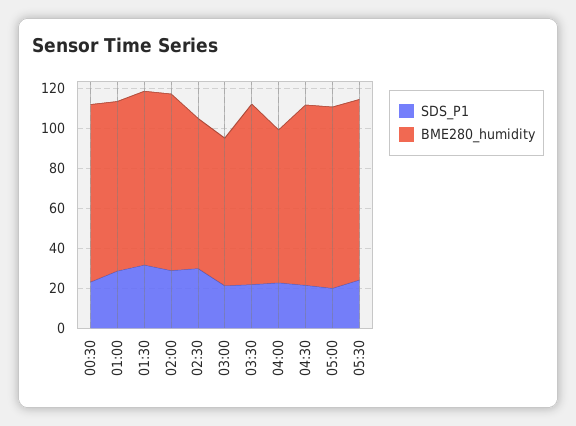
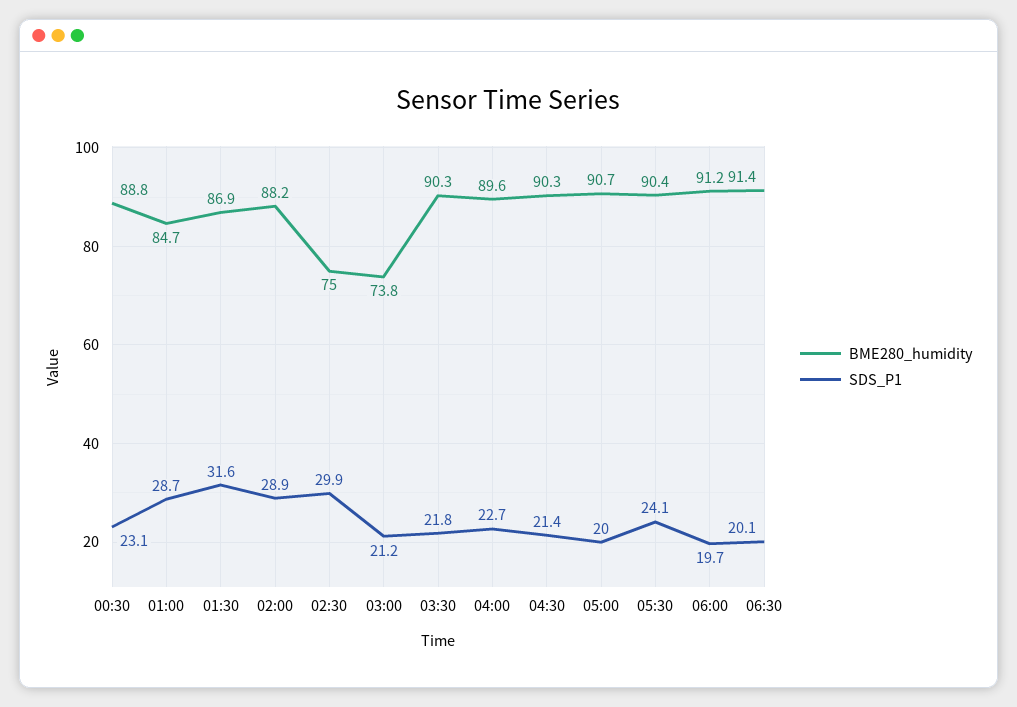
BME280_humidity, 04:00: 75 -> 89.6
BME280_humidity, 06:00: none -> 91.2
SDS_P1, 06:00: none -> 19.7
BME280_humidity, 06:30: none -> 91.4
SDS_P1, 06:30: none -> 20.1

